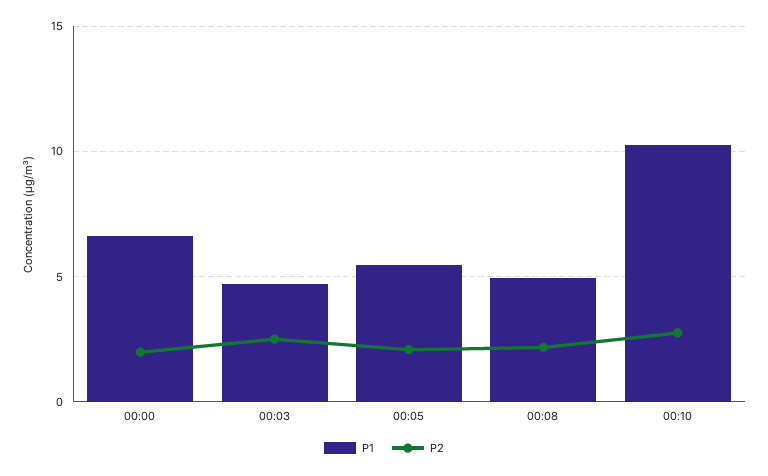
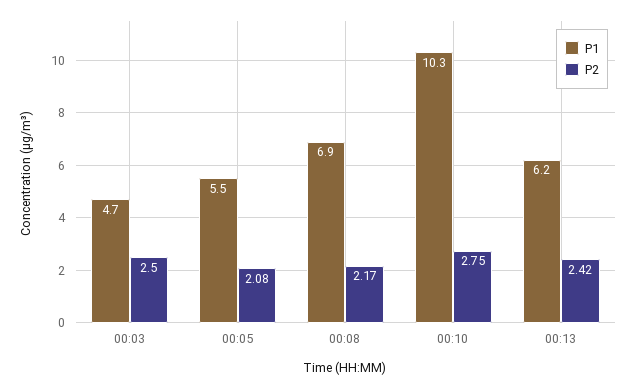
P1, 00:00: 6.5 -> none
P2, 00:00: 2 -> none
P1, 00:08: 5 -> 6.9
P1, 00:13: none -> 6.2
P2, 00:13: none -> 2.42

